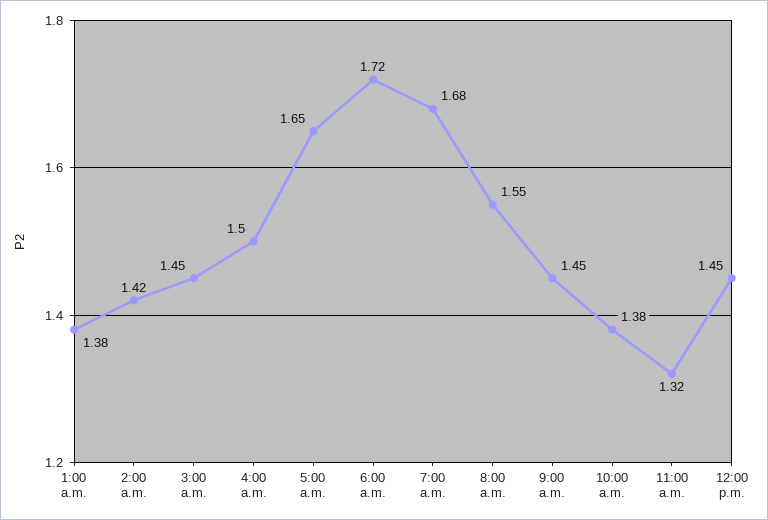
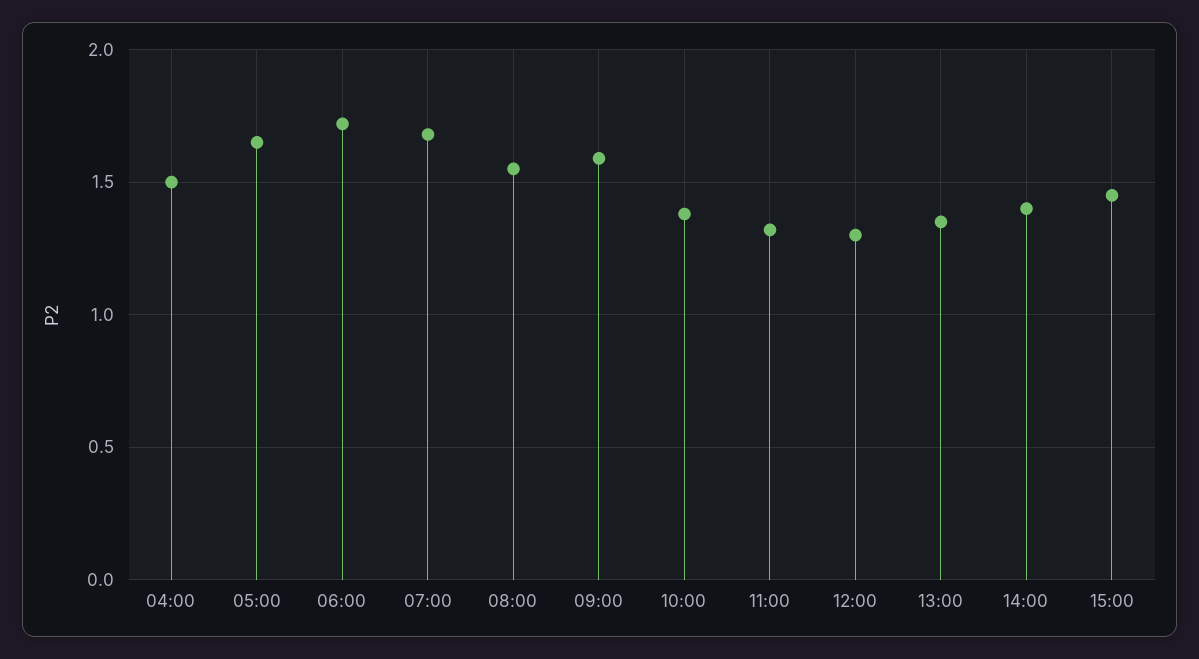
1:00 a.m.: 1.38 -> none
2:00 a.m.: 1.42 -> none
3:00 a.m.: 1.45 -> none
9:00 a.m.: 1.45 -> 1.6
12:00 p.m.: 1.45 -> 1.3
13:00: none -> 1.35
14:00: none -> 1.4
15:00: none -> 1.45

